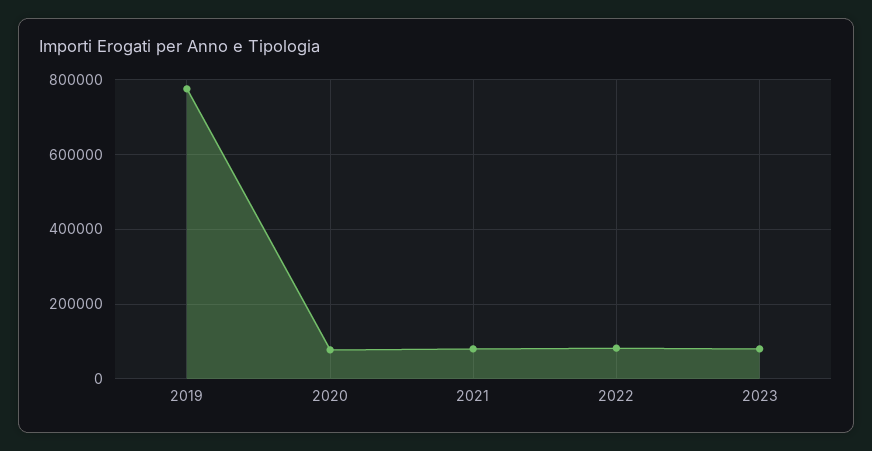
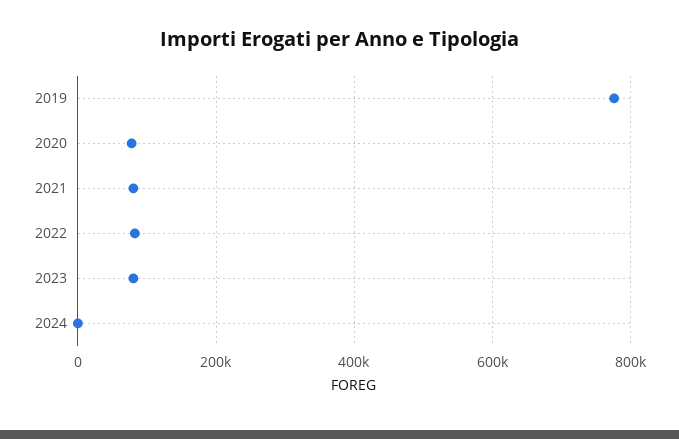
2024: none -> 0

